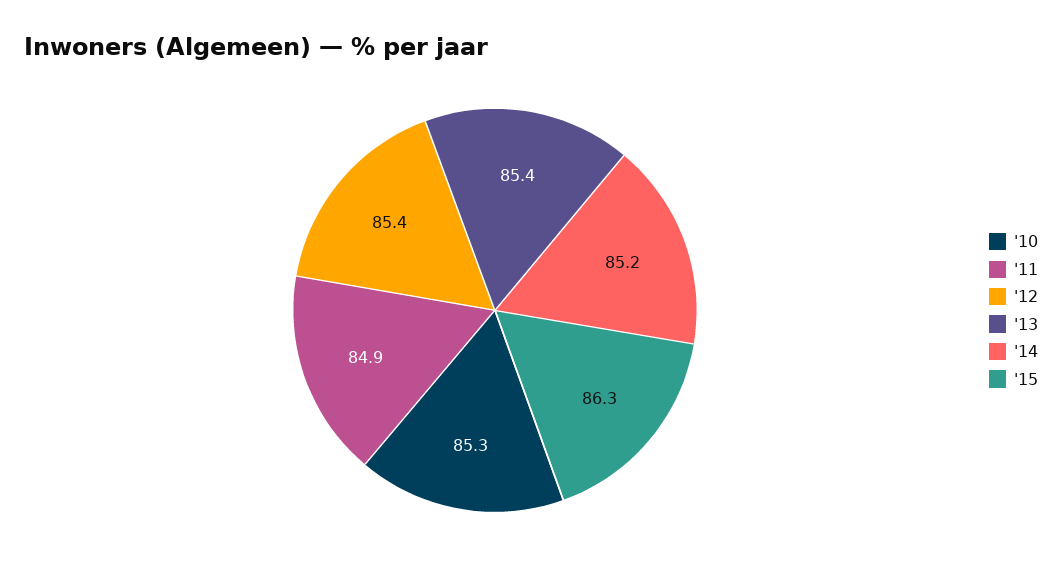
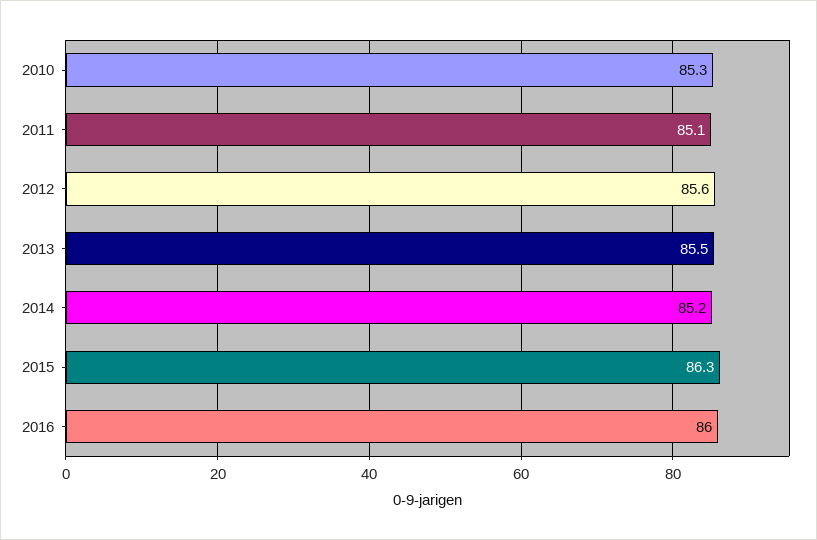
'11: 84.9 -> 85.1
'12: 85.4 -> 85.6
'13: 85.4 -> 85.5
2016: none -> 86

